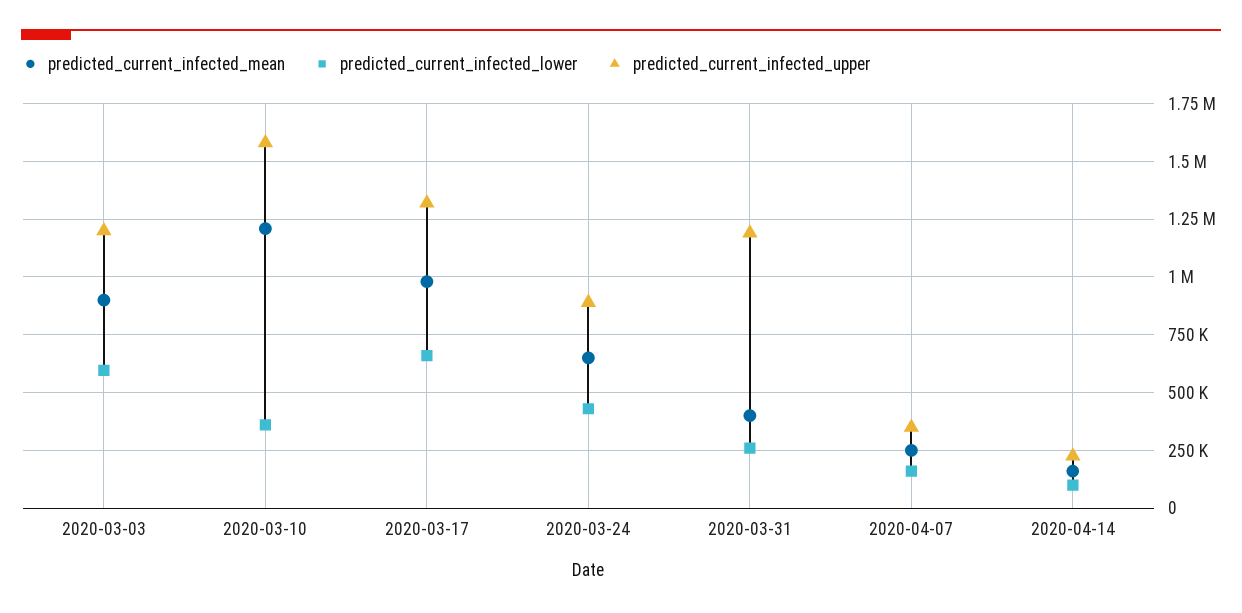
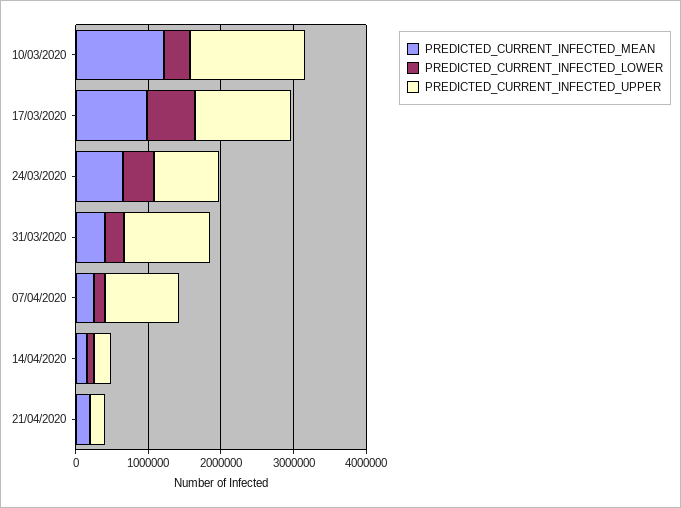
predicted_current_infected_mean, 2020-03-03: 900000 -> none
predicted_current_infected_lower, 2020-03-03: 600000 -> none
predicted_current_infected_upper, 2020-03-03: 1200000 -> none
predicted_current_infected_upper, 2020-04-07: 350000 -> 1000000
predicted_current_infected_mean, 21/04/2020: none -> 200000
predicted_current_infected_lower, 21/04/2020: none -> 0
predicted_current_infected_upper, 21/04/2020: none -> 200000

